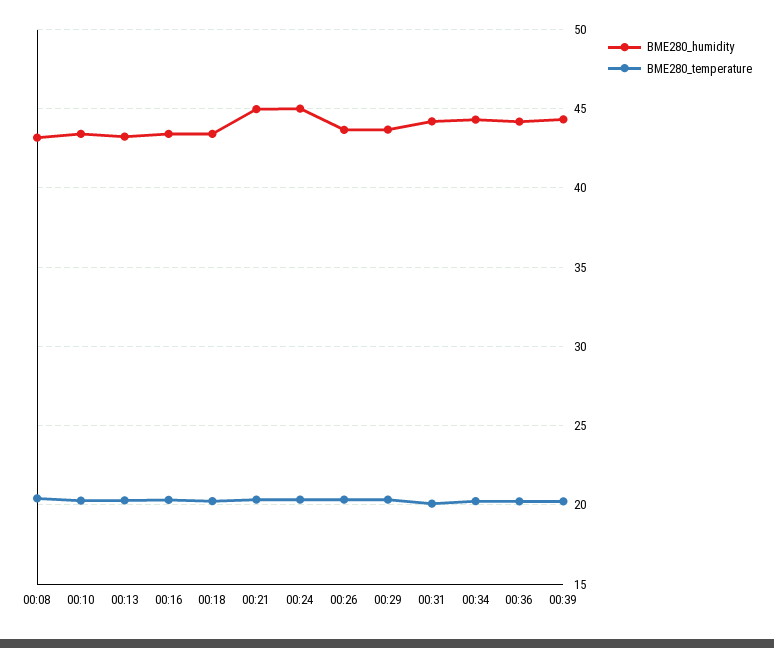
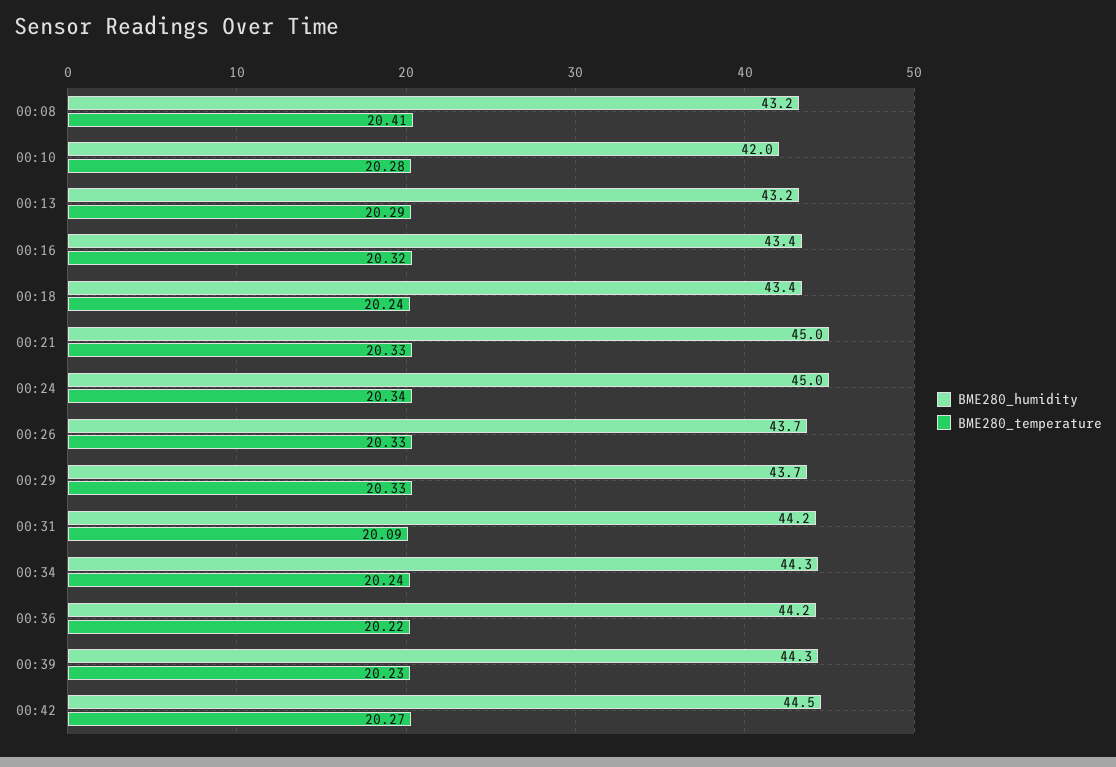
BME280_humidity, 00:10: 43.5 -> 42
BME280_humidity, 00:42: none -> 44.5
BME280_temperature, 00:42: none -> 20.27

